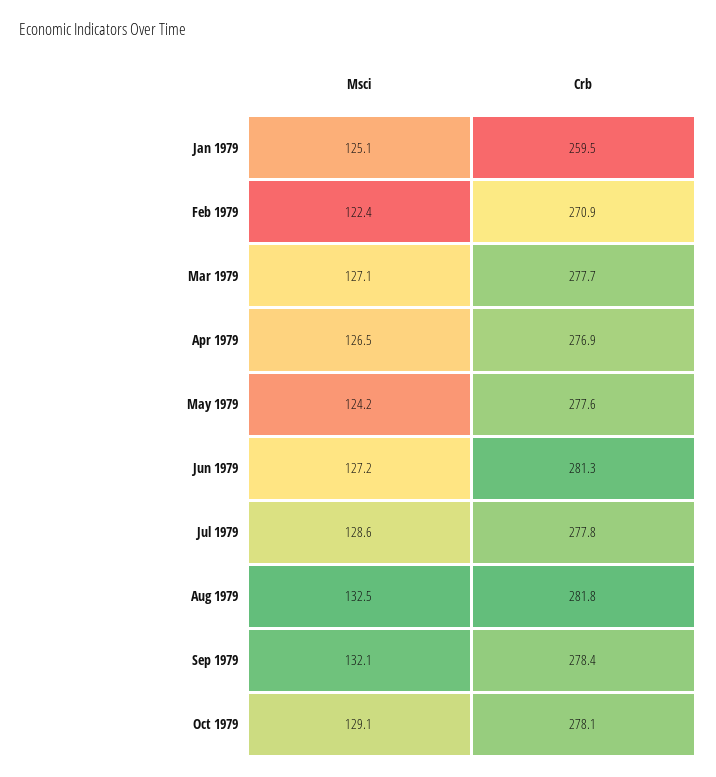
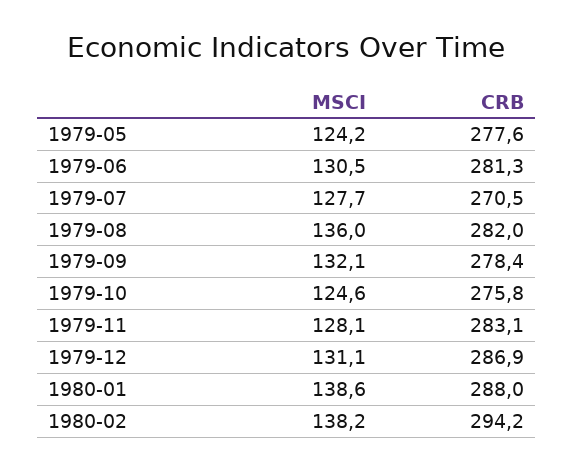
Msci, Jan 1979: 125.1 -> none
Crb, Jan 1979: 259.5 -> none
Msci, Feb 1979: 122.4 -> none
Crb, Feb 1979: 270.9 -> none
Msci, Mar 1979: 127.1 -> none
Crb, Mar 1979: 277.7 -> none
Msci, Apr 1979: 126.5 -> none
Crb, Apr 1979: 276.9 -> none
Msci, Jun 1979: 127.2 -> 130.5
Msci, Jul 1979: 128.6 -> 127.7
Crb, Jul 1979: 277.8 -> 270.5
Msci, Aug 1979: 132.5 -> 136
Crb, Aug 1979: 281.8 -> 282
Msci, Oct 1979: 129.1 -> 124.6
Crb, Oct 1979: 278.1 -> 275.8
Msci, 1979-11: none -> 128.1
Crb, 1979-11: none -> 283.1
Msci, 1979-12: none -> 131.1
Crb, 1979-12: none -> 286.9
Msci, 1980-01: none -> 138.6
Crb, 1980-01: none -> 288
Msci, 1980-02: none -> 138.2
Crb, 1980-02: none -> 294.2

